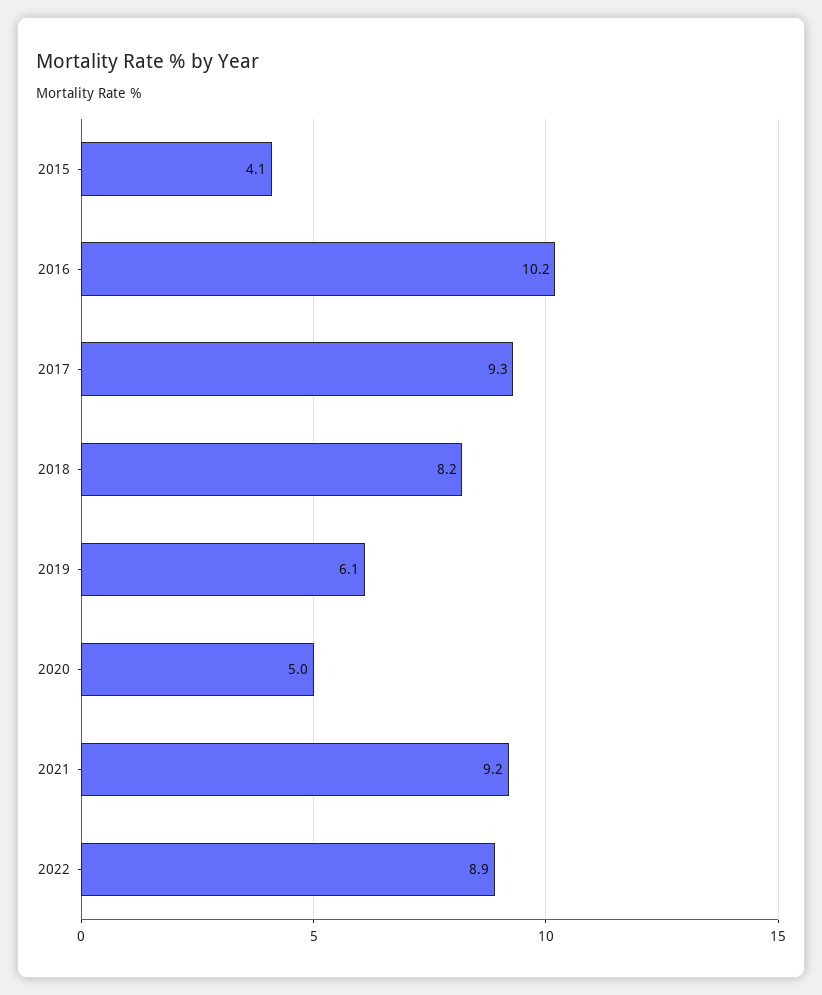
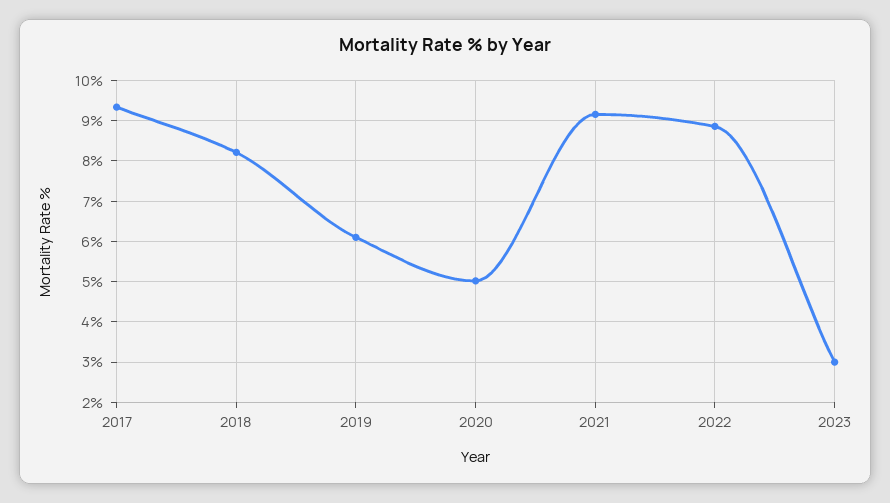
2015: 4.1 -> none
2016: 10.2 -> none
2023: none -> 3

